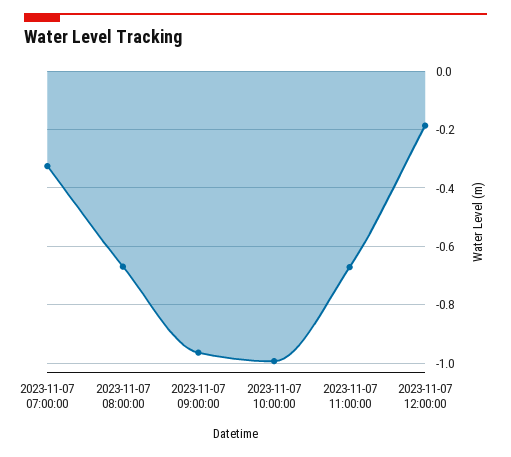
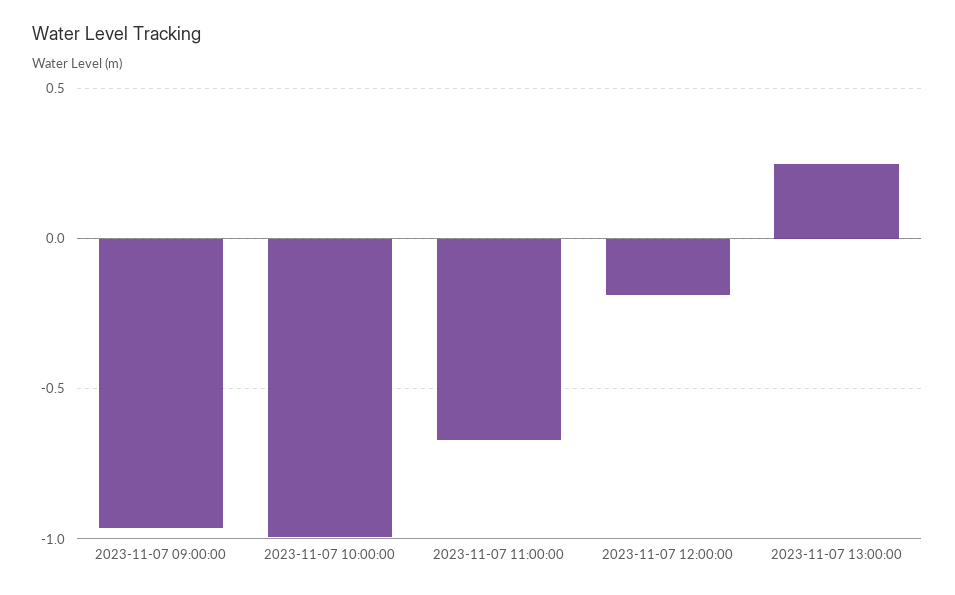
2023-11-07 07:00:00: -0.325 -> none
2023-11-07 08:00:00: -0.675 -> none
2023-11-07 13:00:00: none -> 0.25

